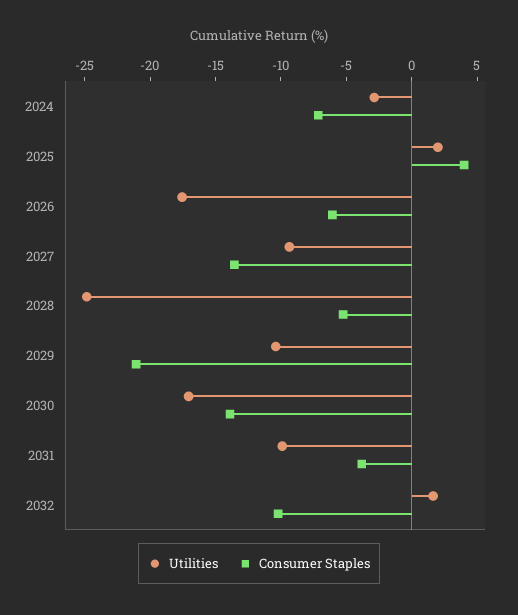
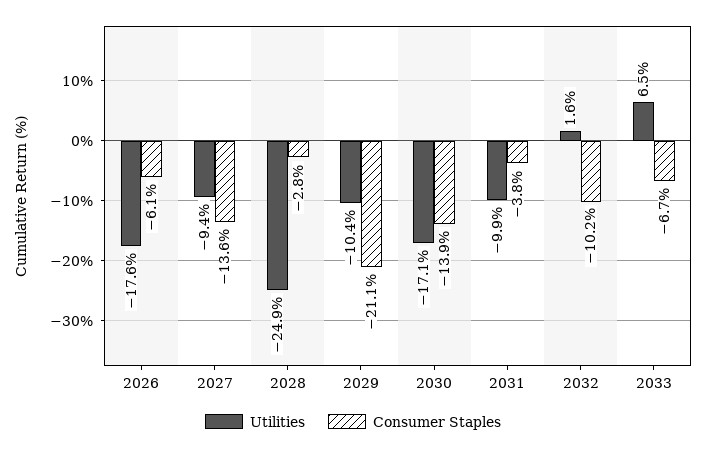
Utilities, 2024: -3 -> none
Consumer Staples, 2024: -7 -> none
Utilities, 2025: 2 -> none
Consumer Staples, 2025: 4 -> none
Consumer Staples, 2028: -5 -> -2.8
Utilities, 2033: none -> 6.5
Consumer Staples, 2033: none -> -6.7

